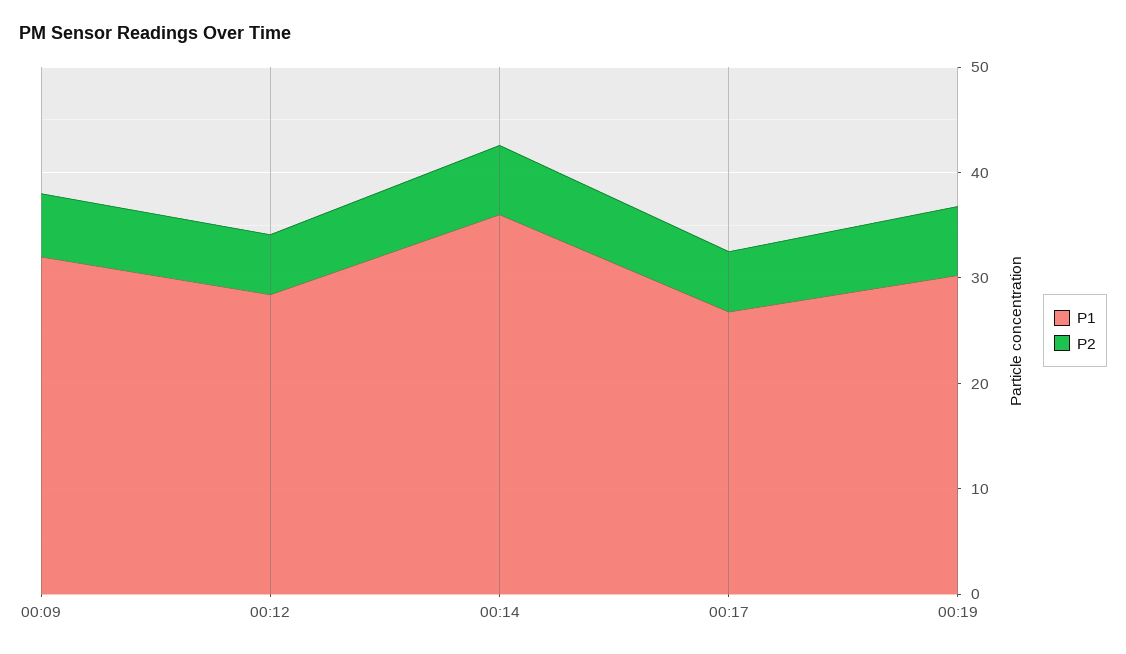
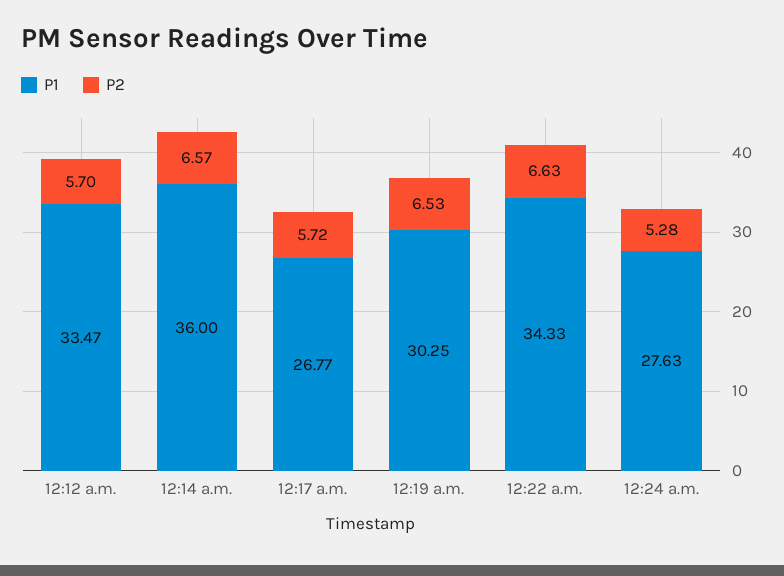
P1, 00:09: 32 -> none
P2, 00:09: 6 -> none
P1, 00:12: 28 -> 33.47
P1, 12:22 a.m.: none -> 34.33
P2, 12:22 a.m.: none -> 6.63
P1, 12:24 a.m.: none -> 27.63
P2, 12:24 a.m.: none -> 5.28

